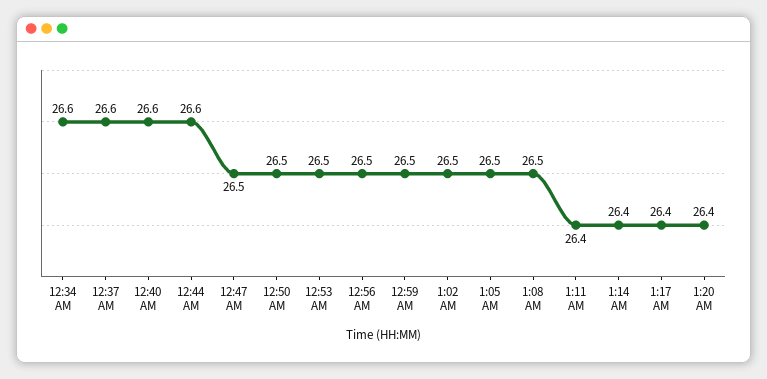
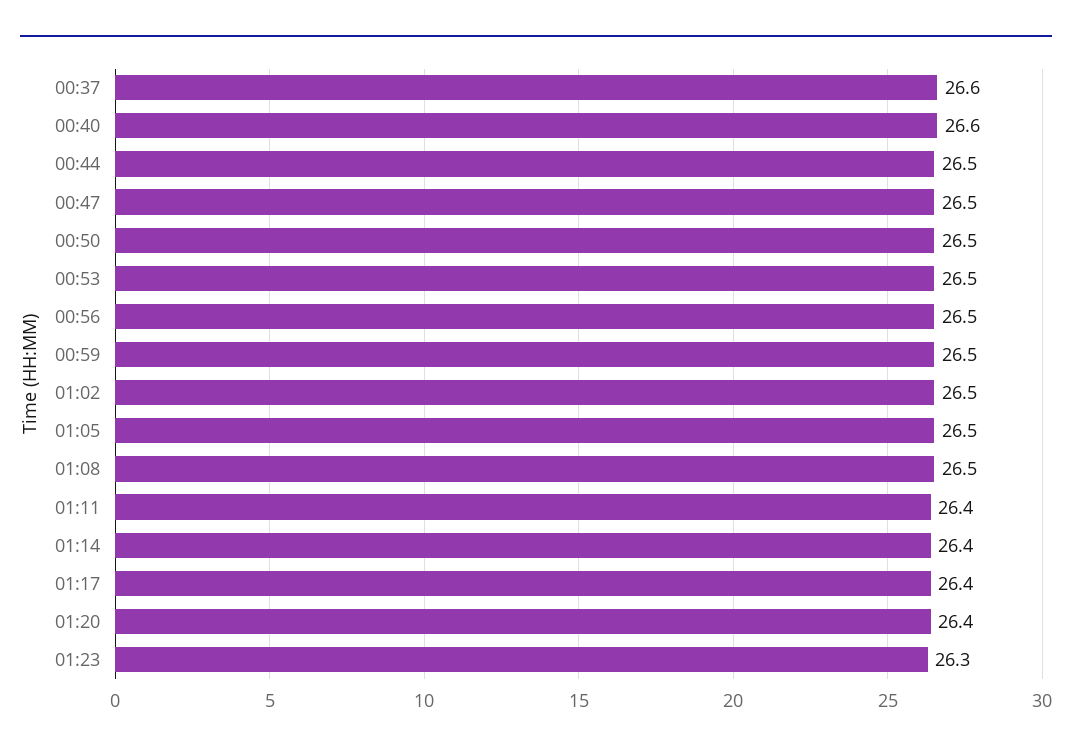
12:34 AM: 26.6 -> none
12:44 AM: 26.6 -> 26.5
01:23: none -> 26.3

